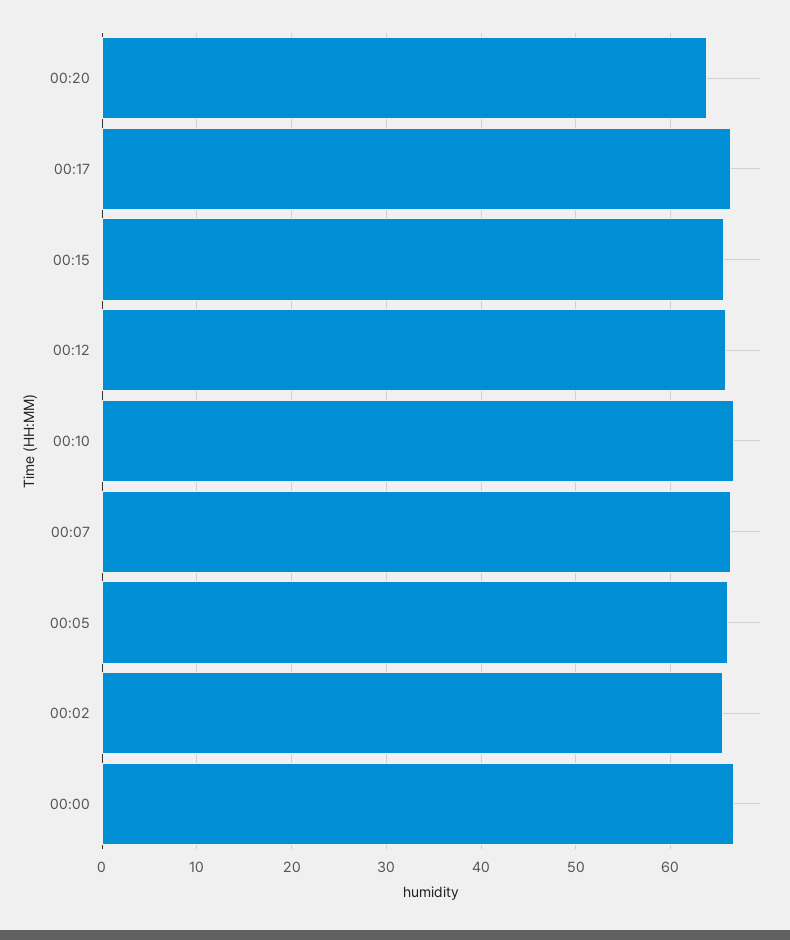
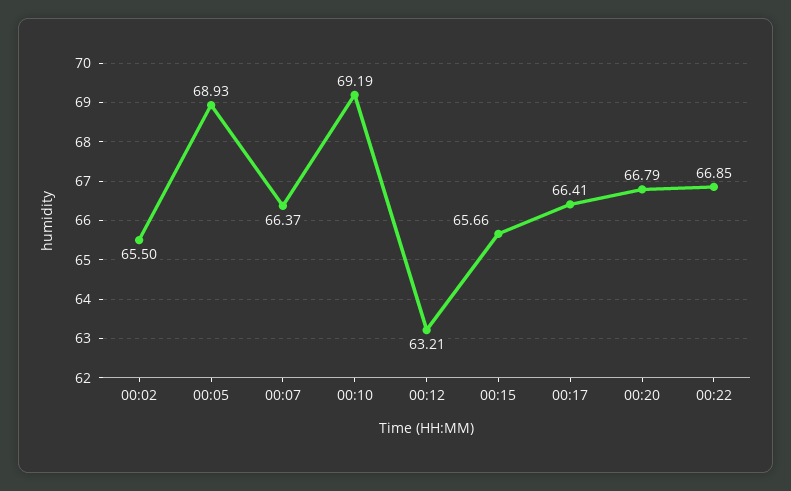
00:20: 64 -> 66.79
00:12: 66 -> 63.21
00:10: 67 -> 69.19
00:05: 66 -> 68.93
00:00: 67 -> none
00:22: none -> 66.85

